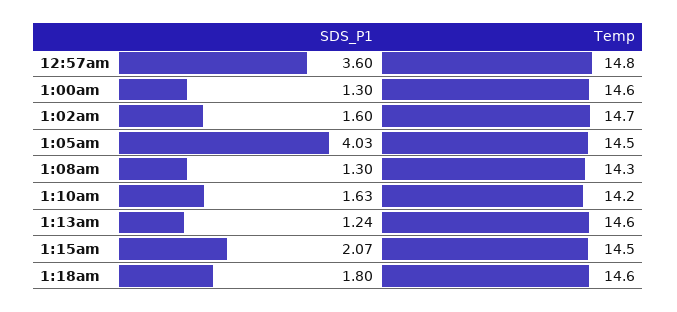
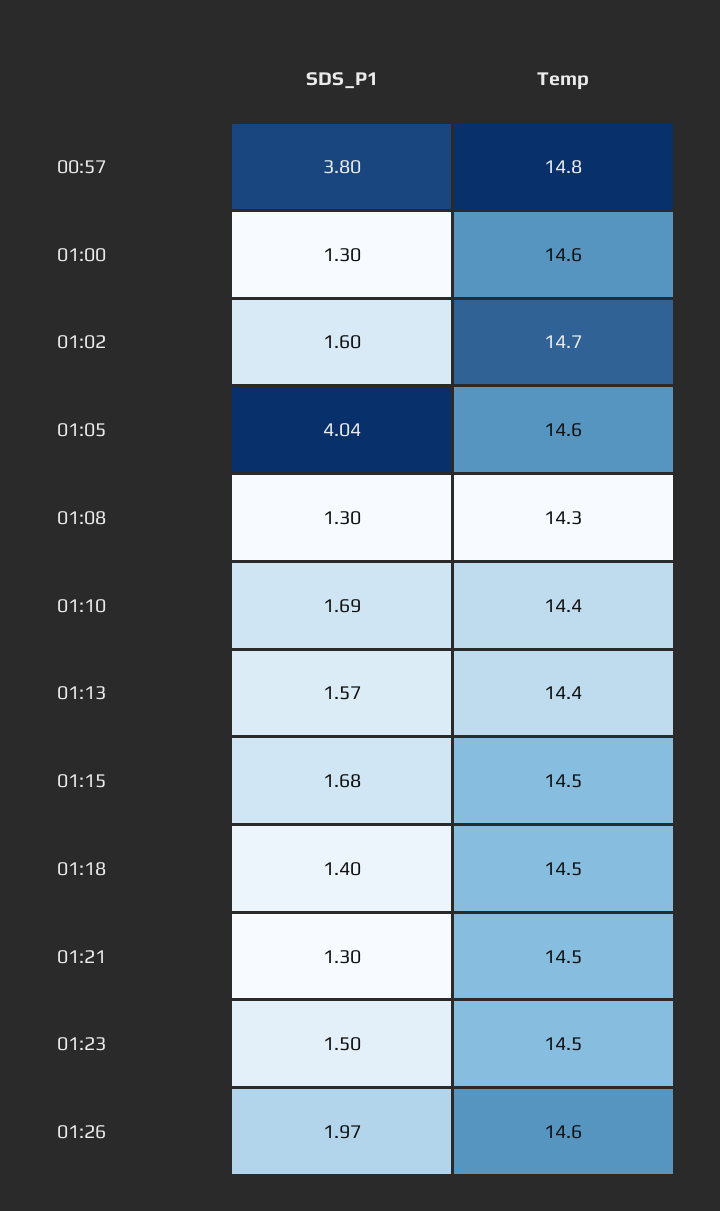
SDS_P1, 12:57am: 3.6 -> 3.8
SDS_P1, 1:05am: 4.03 -> 4.04
Temp, 1:05am: 14.5 -> 14.6
SDS_P1, 1:10am: 1.63 -> 1.69
Temp, 1:10am: 14.2 -> 14.4
SDS_P1, 1:13am: 1.24 -> 1.57
Temp, 1:13am: 14.6 -> 14.4
SDS_P1, 1:15am: 2.07 -> 1.68
SDS_P1, 1:18am: 1.8 -> 1.4
Temp, 1:18am: 14.6 -> 14.5
SDS_P1, 01:21: none -> 1.3
Temp, 01:21: none -> 14.5
SDS_P1, 01:23: none -> 1.5
Temp, 01:23: none -> 14.5
SDS_P1, 01:26: none -> 1.97
Temp, 01:26: none -> 14.6

